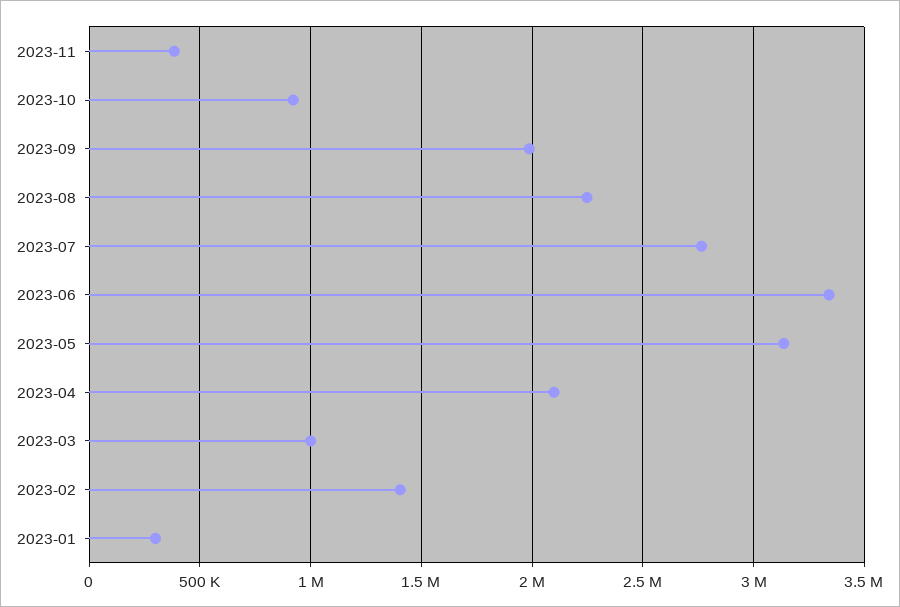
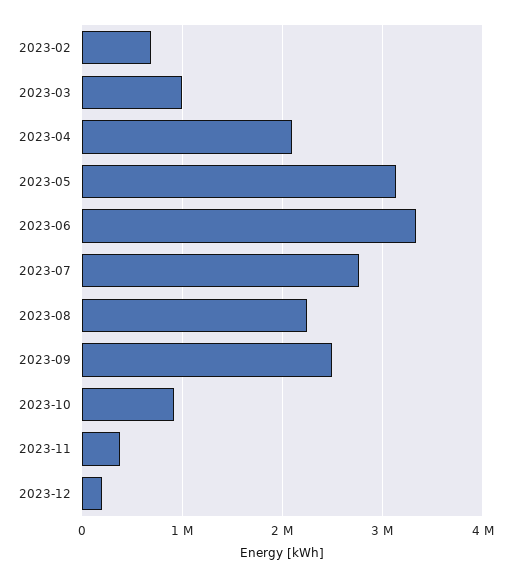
2023-09: 2000000 -> 2500000
2023-02: 1400000 -> 700000
2023-01: 300000 -> none
2023-12: none -> 200000

